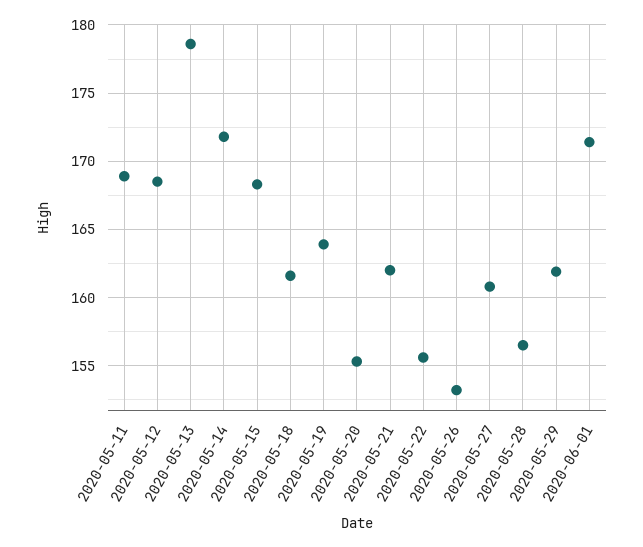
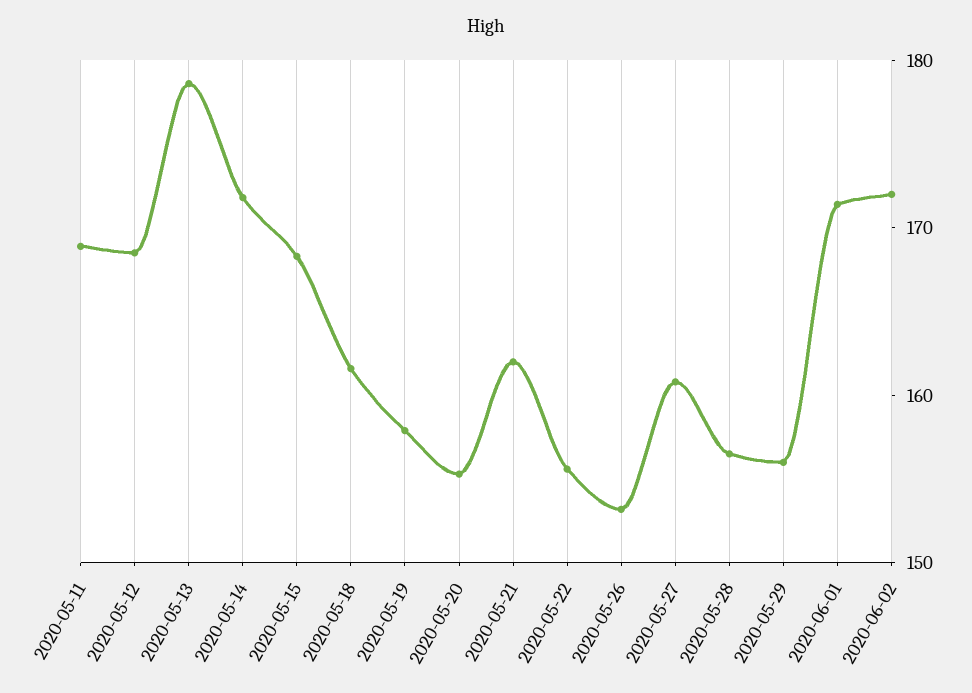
2020-05-19: 164 -> 158
2020-05-29: 162 -> 156
2020-06-02: none -> 172

